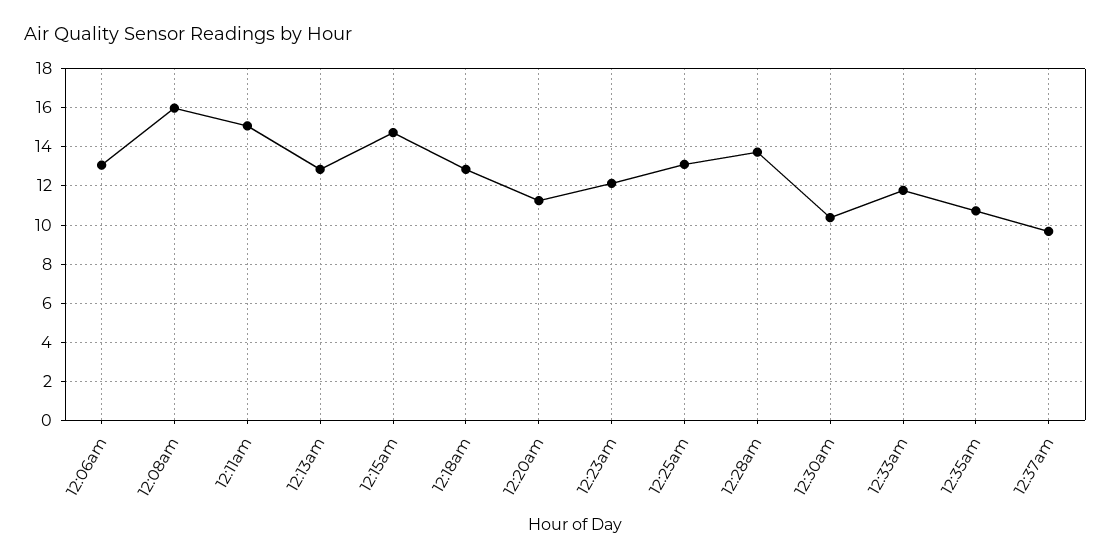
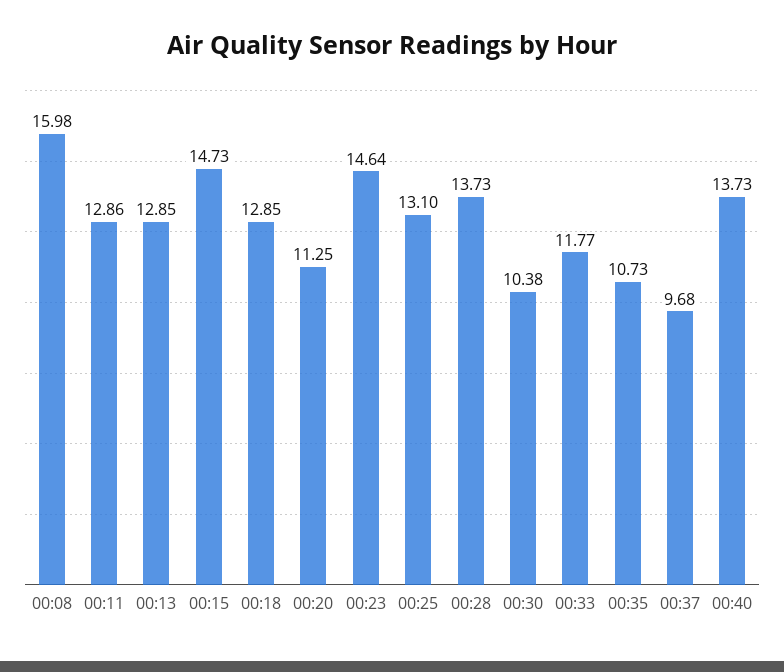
12:06am: 13 -> none
12:11am: 15 -> 12.86
12:23am: 12 -> 14.64
00:40: none -> 13.73

